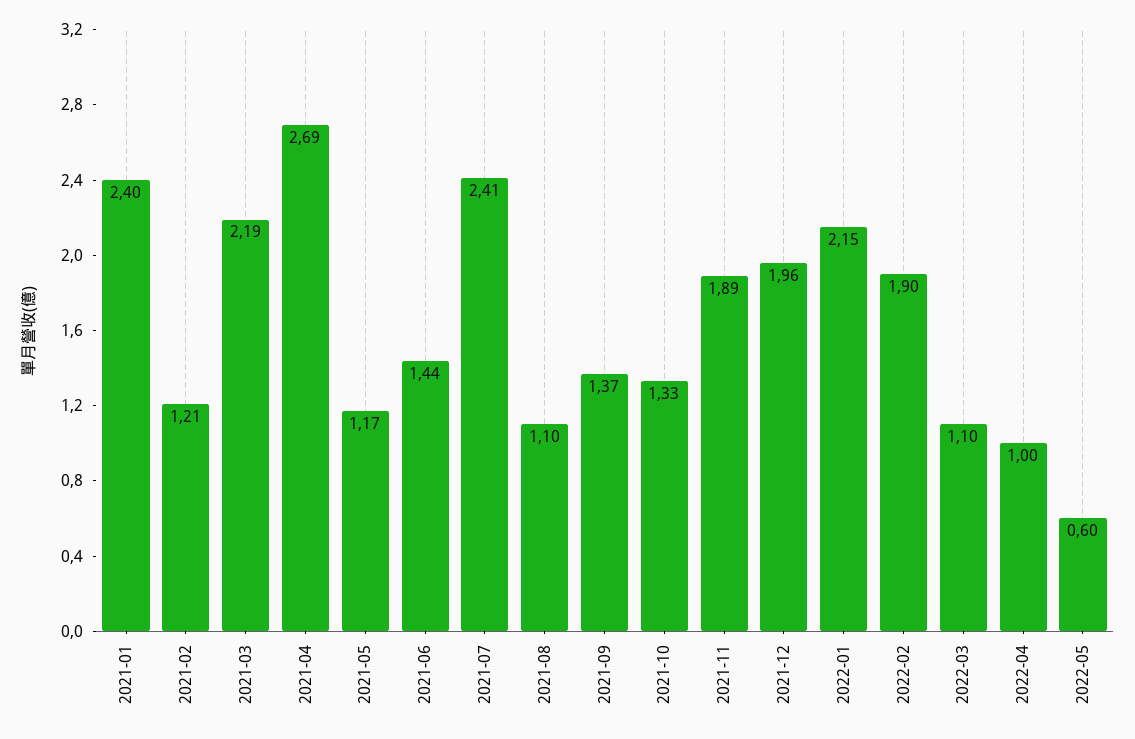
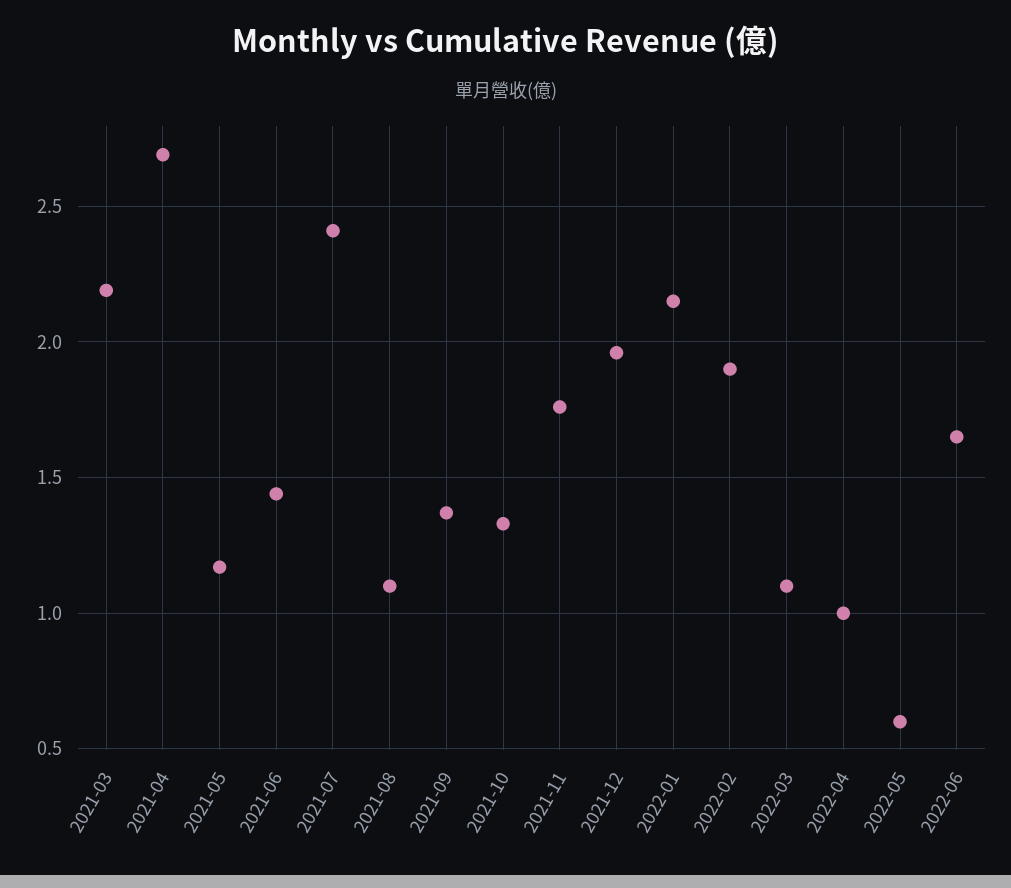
2021-01: 2.4 -> none
2021-02: 1.21 -> none
2021-11: 1.89 -> 1.75
2022-06: none -> 1.65

